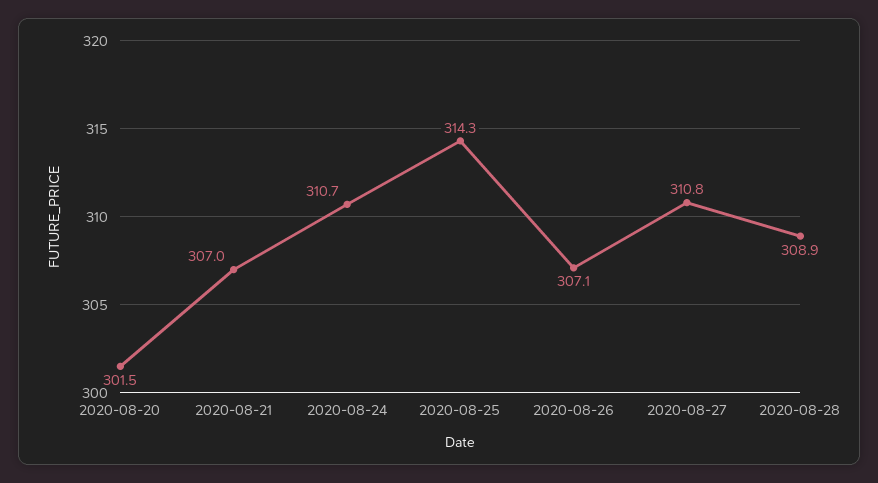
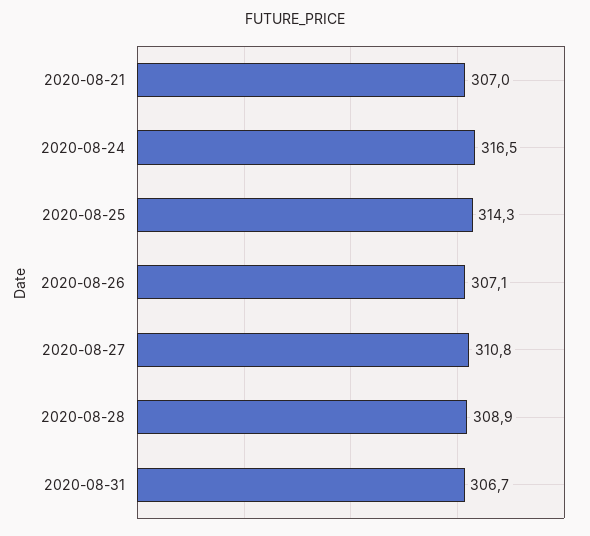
2020-08-20: 301.5 -> none
2020-08-24: 310.7 -> 316.5
2020-08-31: none -> 306.7

